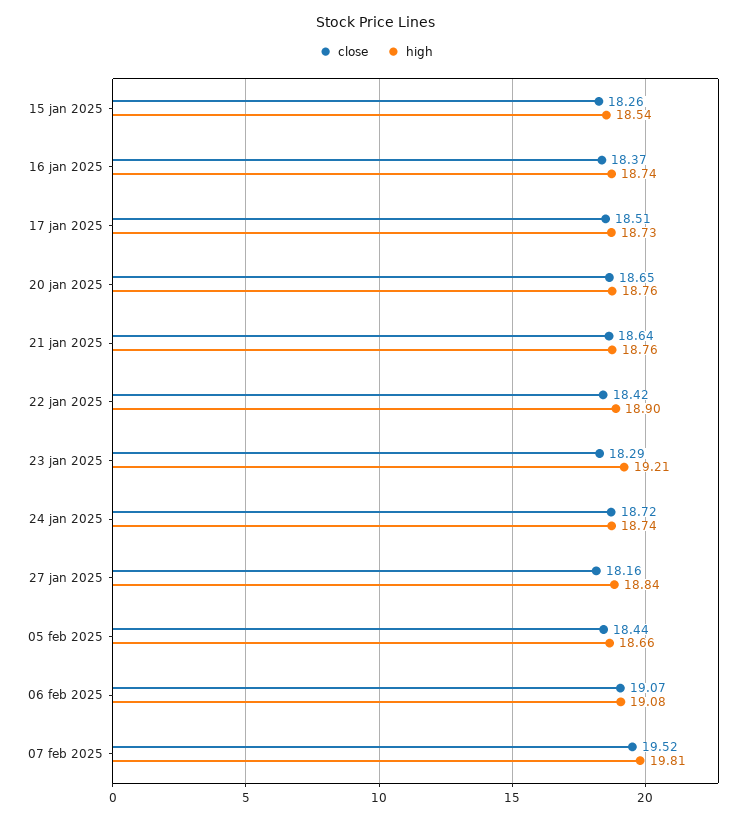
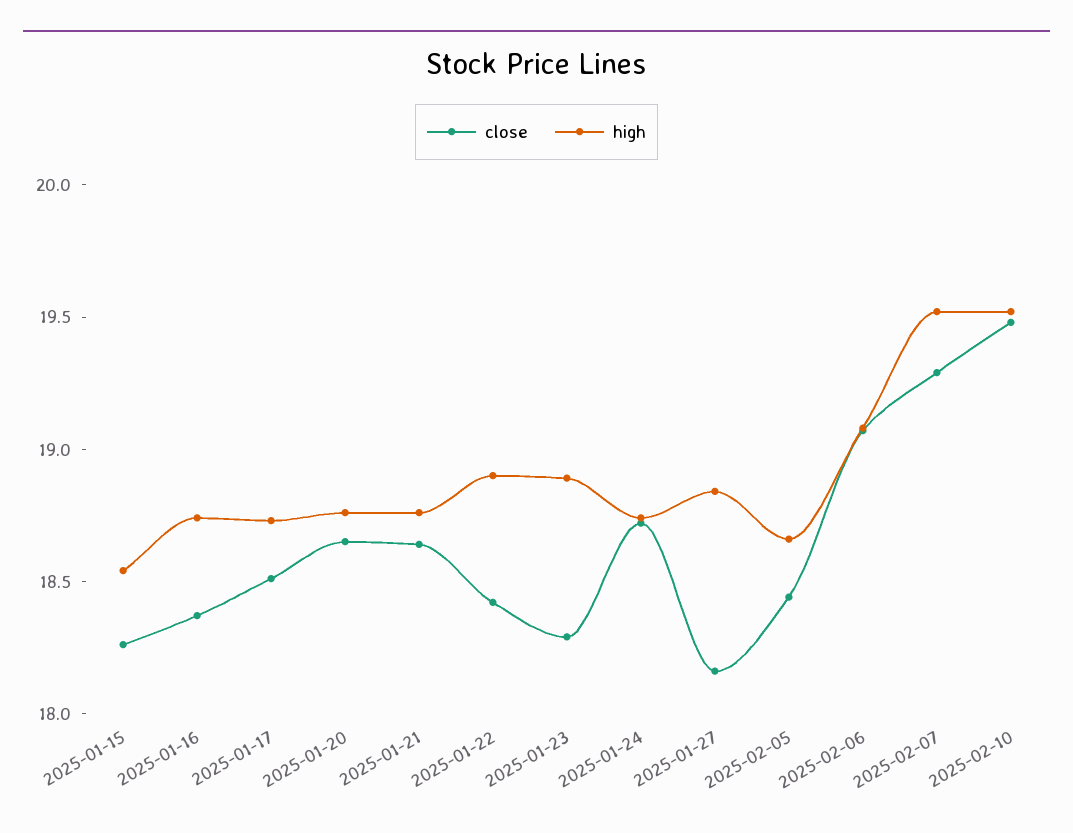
high, 23 jan 2025: 19.21 -> 18.9
close, 07 feb 2025: 19.52 -> 19.3
high, 07 feb 2025: 19.81 -> 19.5
close, 2025-02-10: none -> 19.5
high, 2025-02-10: none -> 19.5

